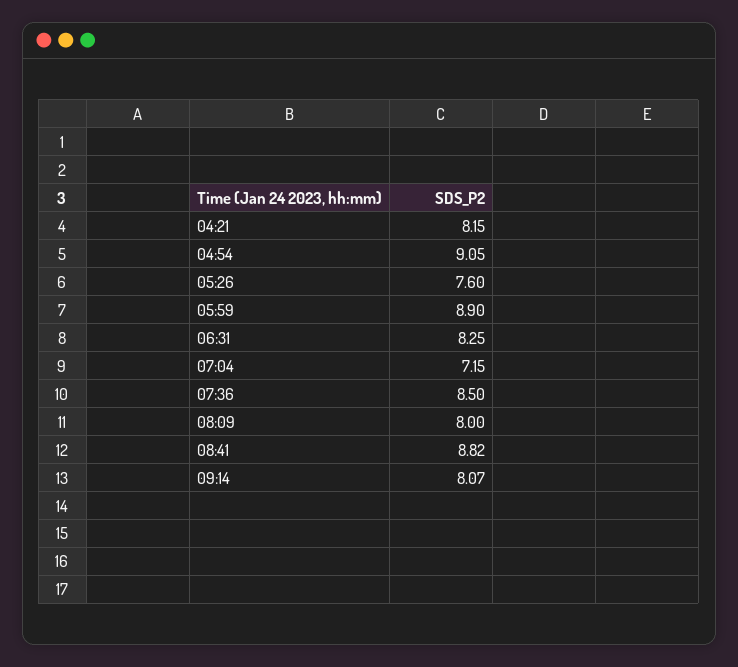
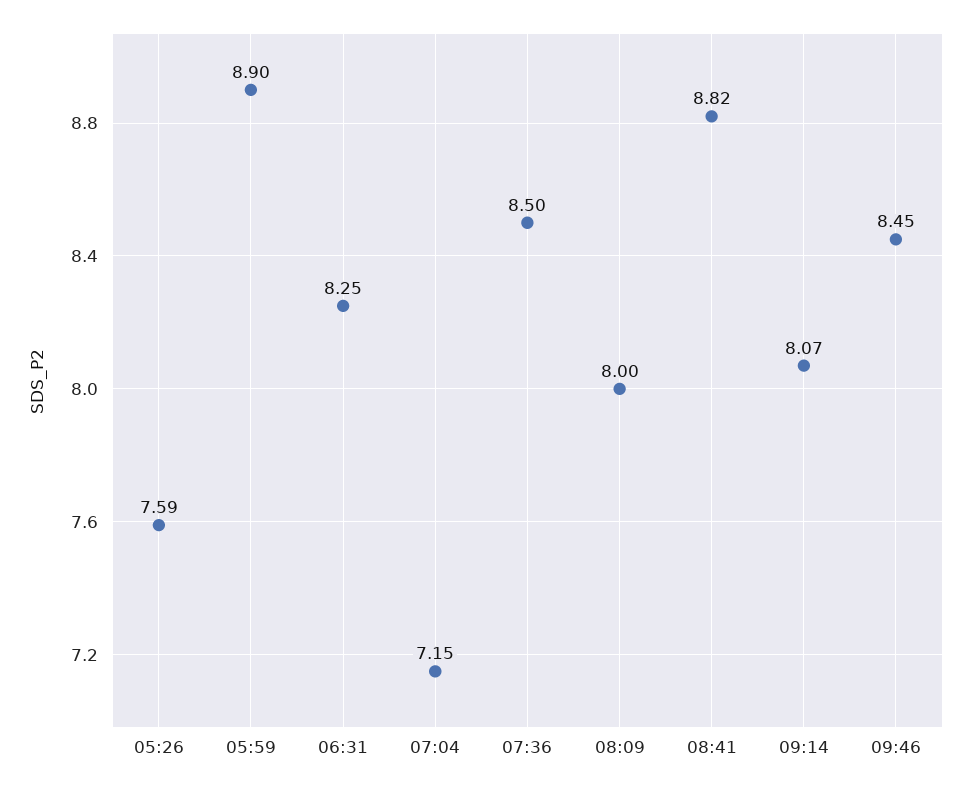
04:21: 8.15 -> none
04:54: 9.05 -> none
05:26: 7.6 -> 7.59
09:46: none -> 8.45

